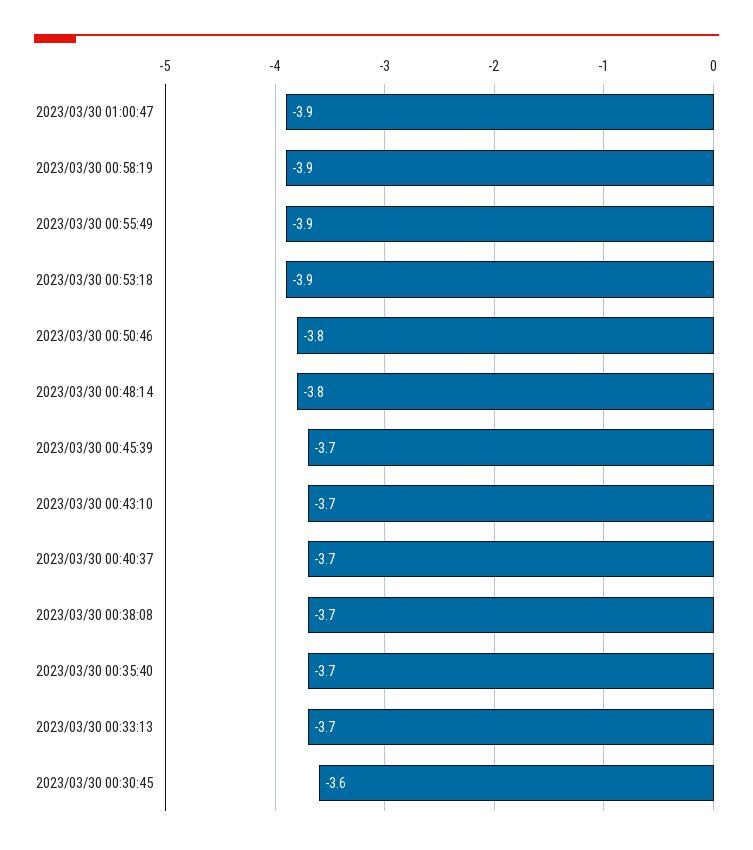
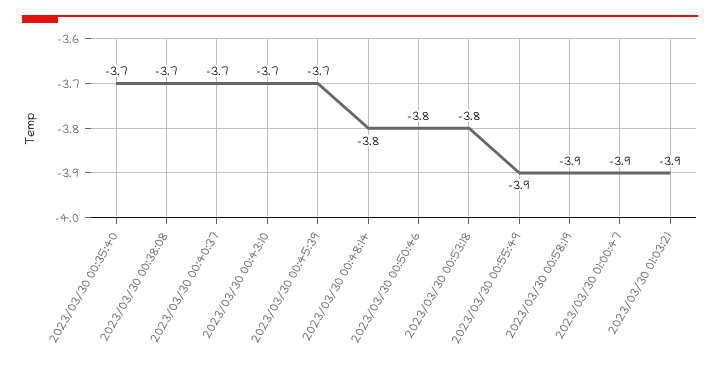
2023/03/30 00:53:18: -3.9 -> -3.8
2023/03/30 00:33:13: -3.7 -> none
2023/03/30 00:30:45: -3.6 -> none
2023/03/30 01:03:21: none -> -3.9

